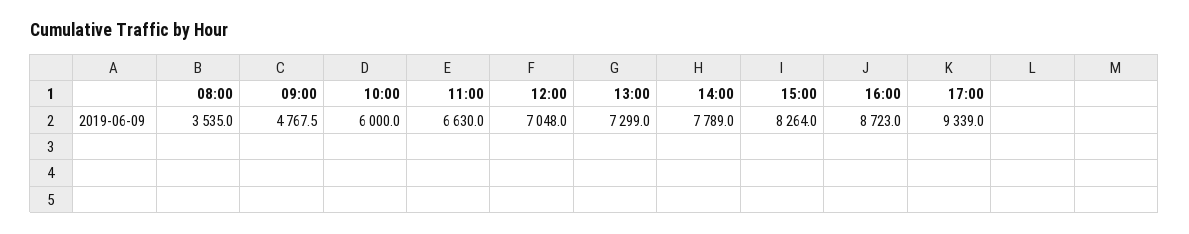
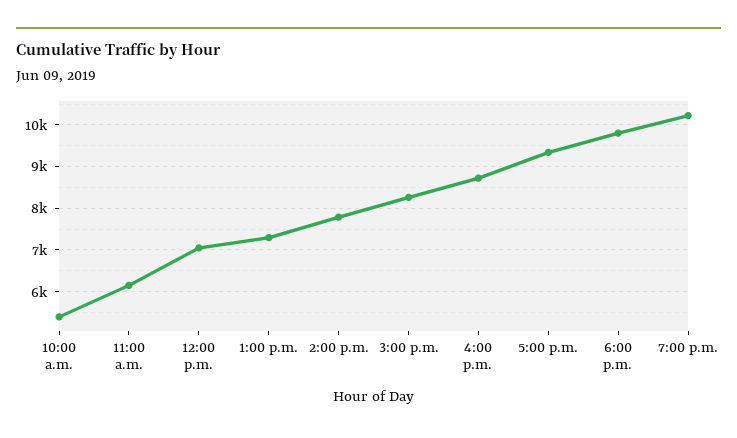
08:00: 3535 -> none
09:00: 4767.5 -> none
10:00: 6000 -> 5400
11:00: 6630 -> 6200
6:00 p.m.: none -> 9800
7:00 p.m.: none -> 10200

